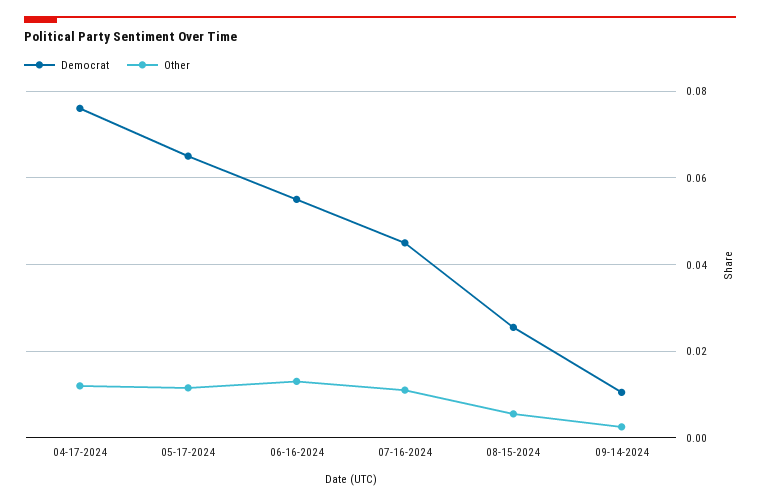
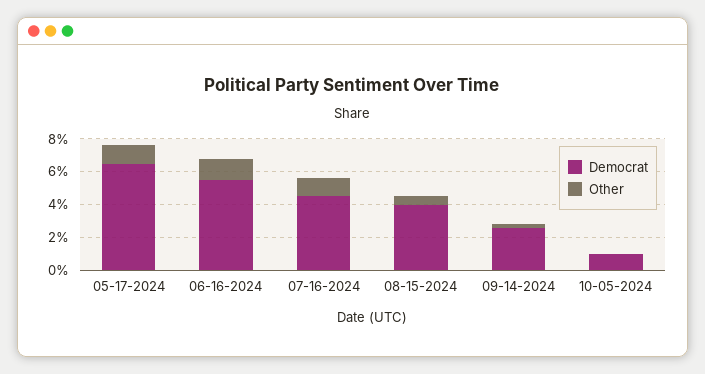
Democrat, 04-17-2024: 0.076 -> none
Other, 04-17-2024: 0.012 -> none
Democrat, 08-15-2024: 0.026 -> 0.04
Democrat, 09-14-2024: 0.01 -> 0.025
Democrat, 10-05-2024: none -> 0.01
Other, 10-05-2024: none -> 0

